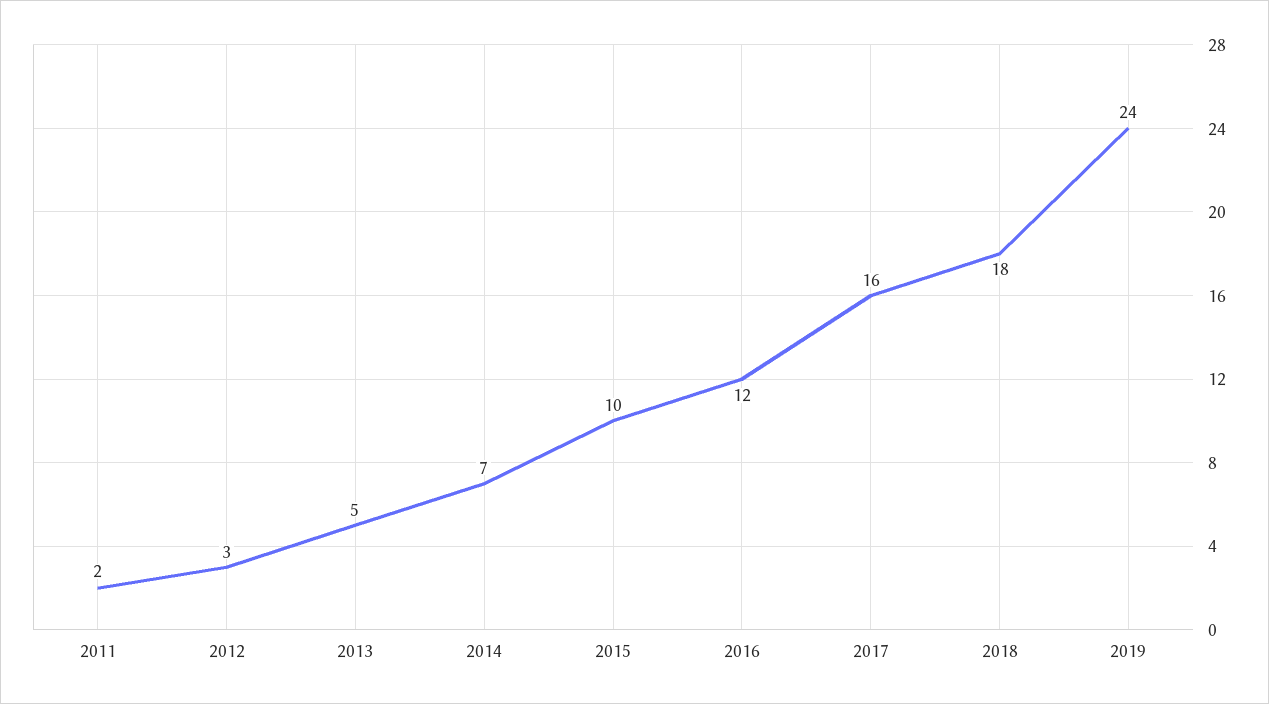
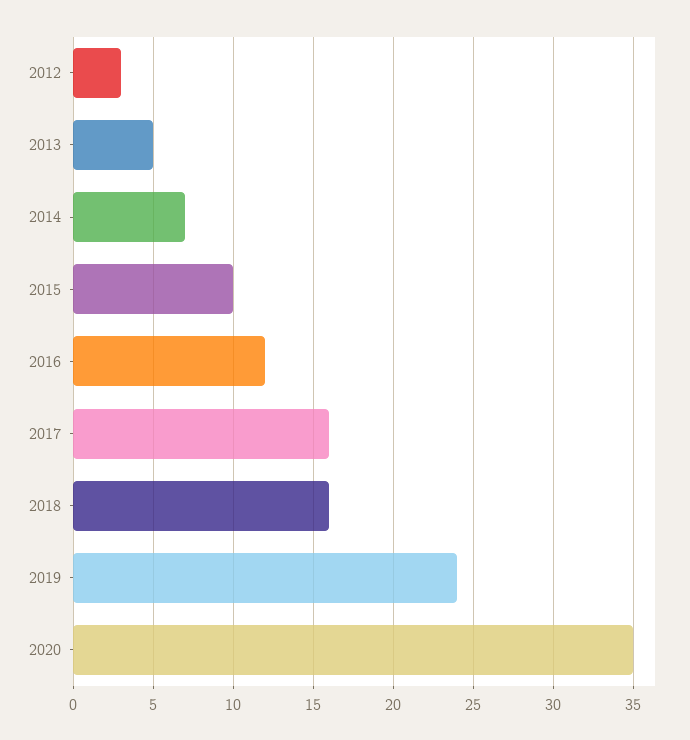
2011: 2 -> none
2018: 18 -> 16
2020: none -> 35

